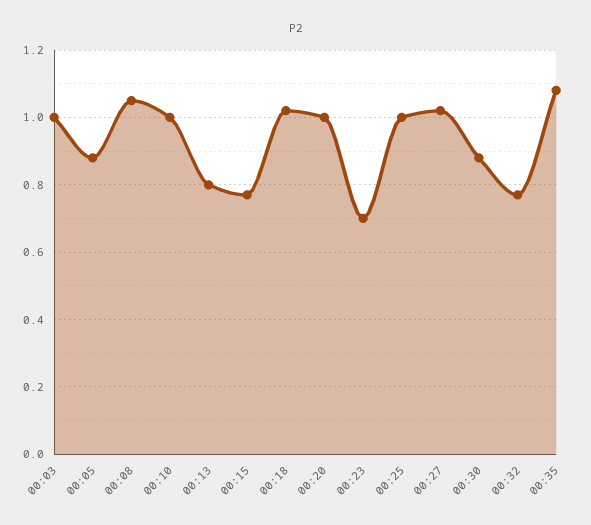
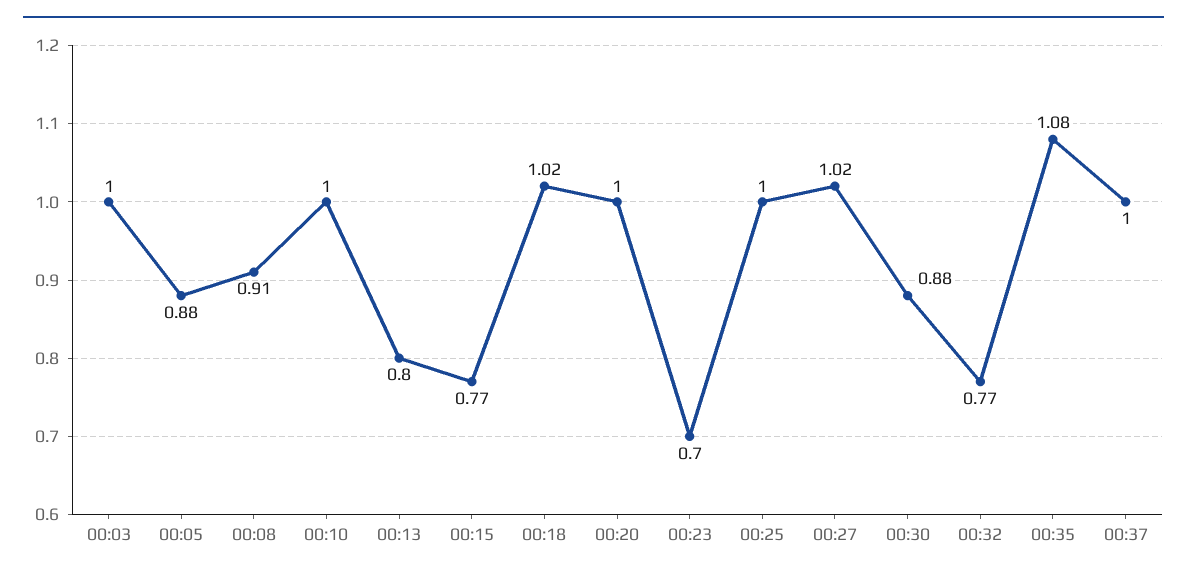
00:08: 1.05 -> 0.91
00:37: none -> 1

